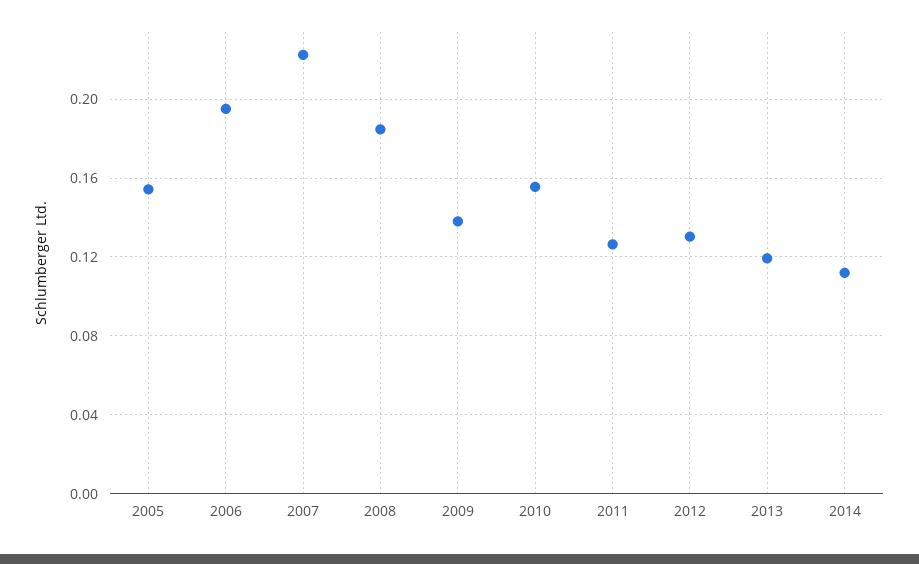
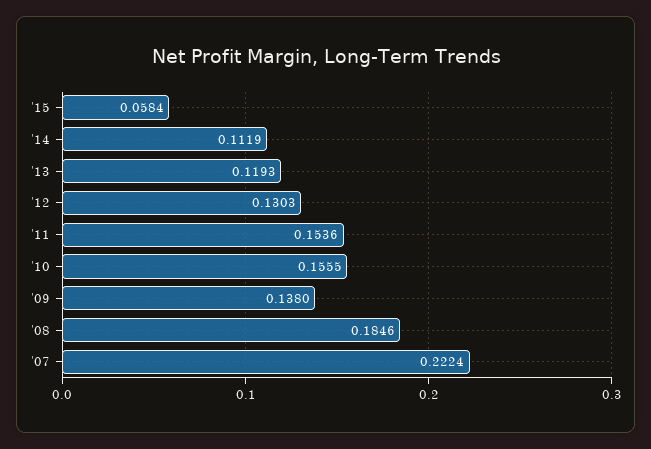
2005: 0.155 -> none
2006: 0.195 -> none
2011: 0.125 -> 0.1536
'15: none -> 0.0584

